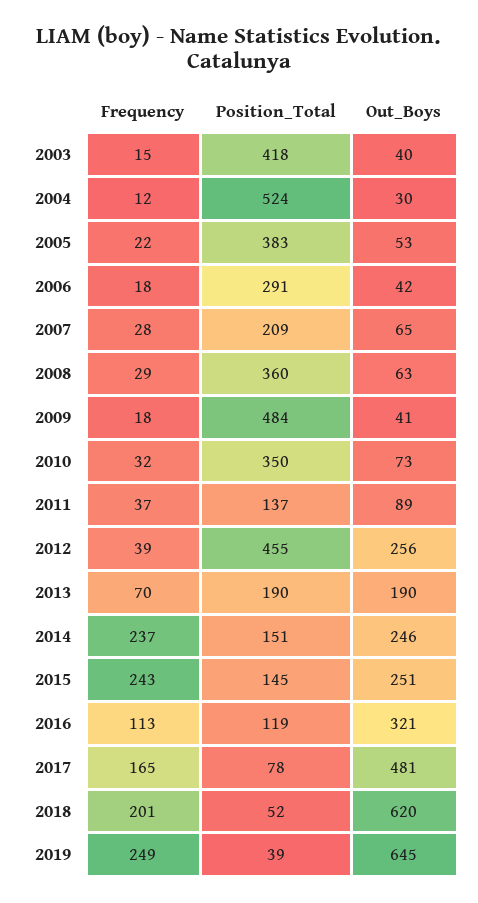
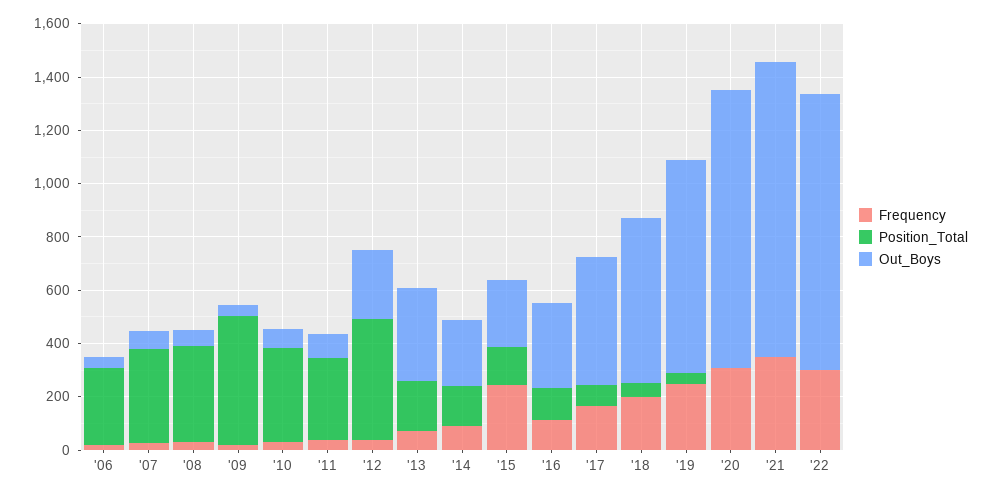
Frequency, 2003: 15 -> none
Position_Total, 2003: 418 -> none
Out_Boys, 2003: 40 -> none
Frequency, 2004: 12 -> none
Position_Total, 2004: 524 -> none
Out_Boys, 2004: 30 -> none
Frequency, 2005: 22 -> none
Position_Total, 2005: 383 -> none
Out_Boys, 2005: 53 -> none
Position_Total, 2007: 209 -> 350
Position_Total, 2011: 137 -> 300
Out_Boys, 2013: 190 -> 350
Frequency, 2014: 237 -> 100
Out_Boys, 2019: 645 -> 800
Frequency, '20: none -> 300
Position_Total, '20: none -> 0
Out_Boys, '20: none -> 1050
Frequency, '21: none -> 350
Position_Total, '21: none -> 0
Out_Boys, '21: none -> 1100
Frequency, '22: none -> 300
Position_Total, '22: none -> 0
Out_Boys, '22: none -> 1050

